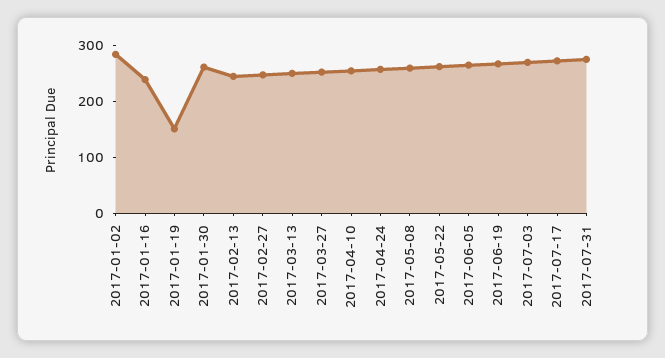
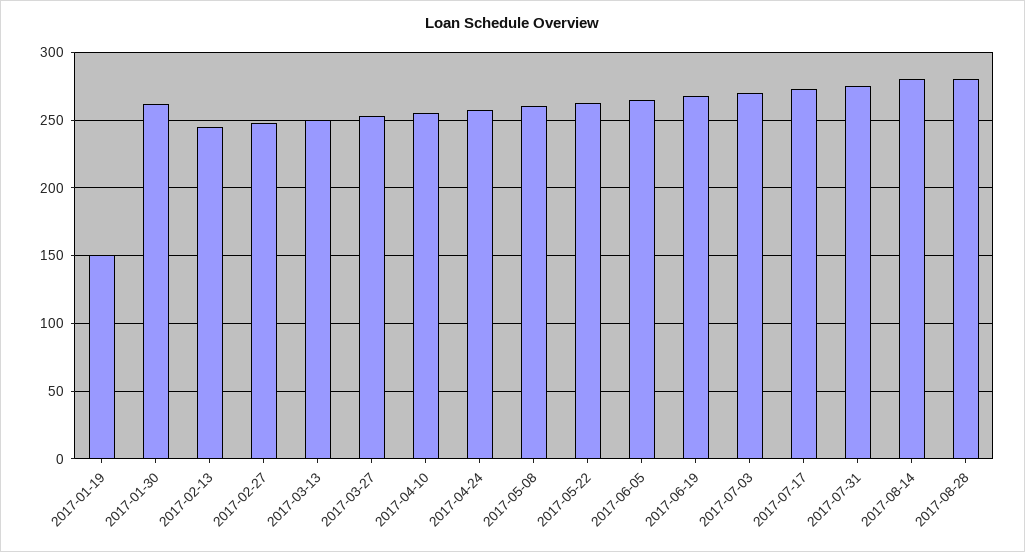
2017-01-02: 280 -> none
2017-01-16: 240 -> none
2017-08-14: none -> 280
2017-08-28: none -> 280

